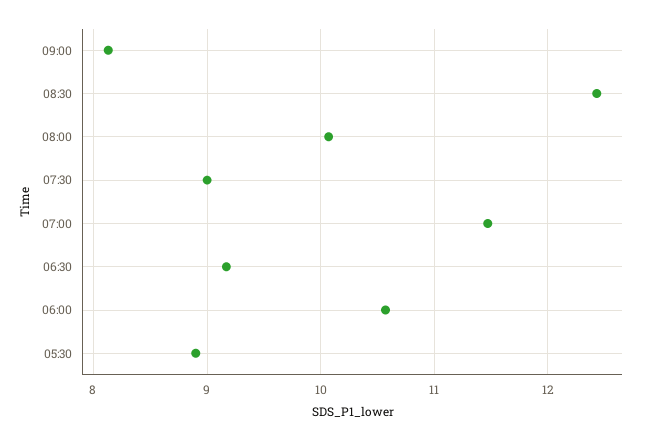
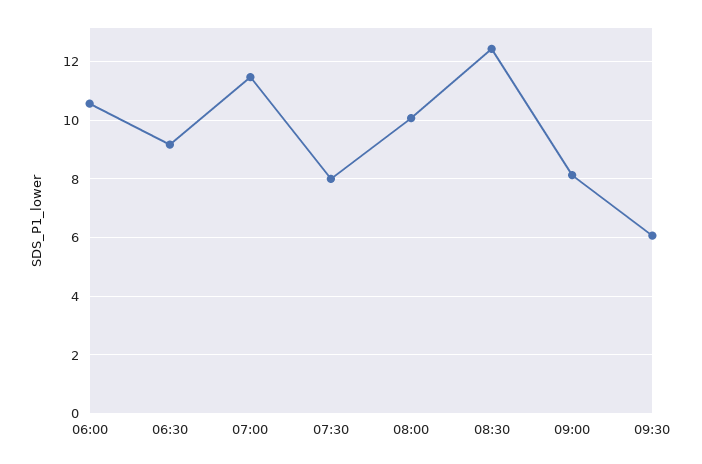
07:30: 9 -> 8
05:30: 8.9 -> none
09:30: none -> 6

